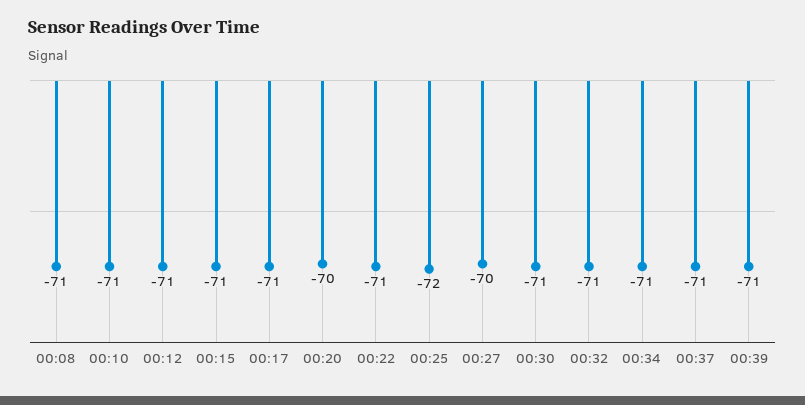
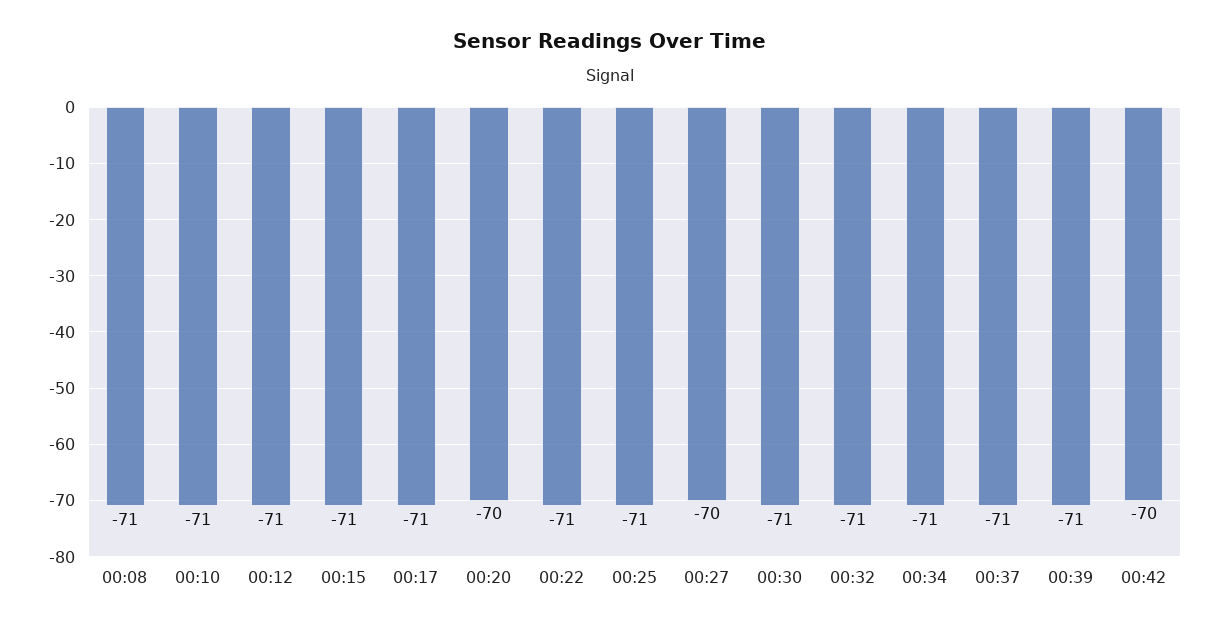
00:25: -72 -> -71
00:42: none -> -70

